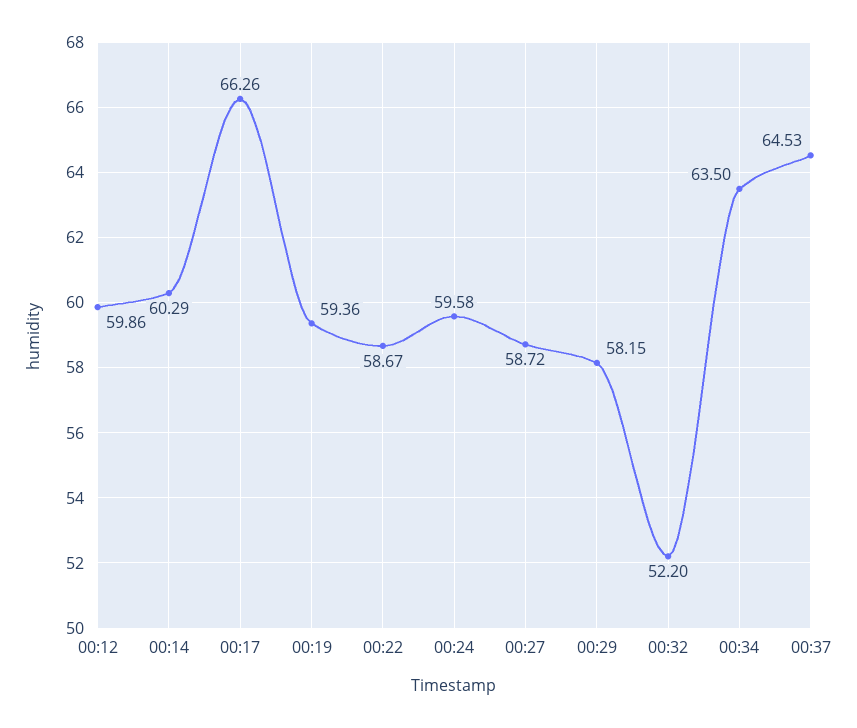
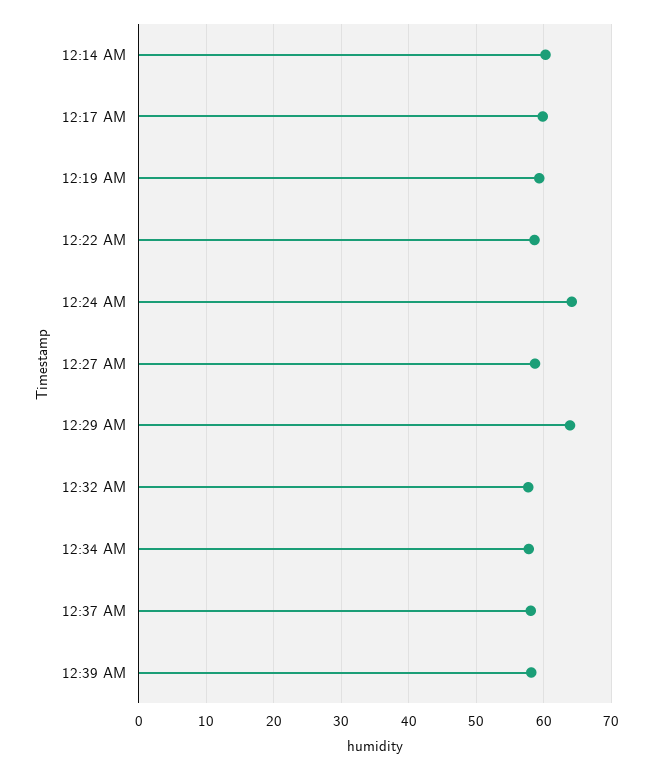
00:12: 59.86 -> none
00:17: 66.26 -> 60
00:24: 59.58 -> 64
00:29: 58.15 -> 64
00:32: 52.2 -> 58
00:34: 63.5 -> 58
00:37: 64.53 -> 58
12:39 AM: none -> 58

